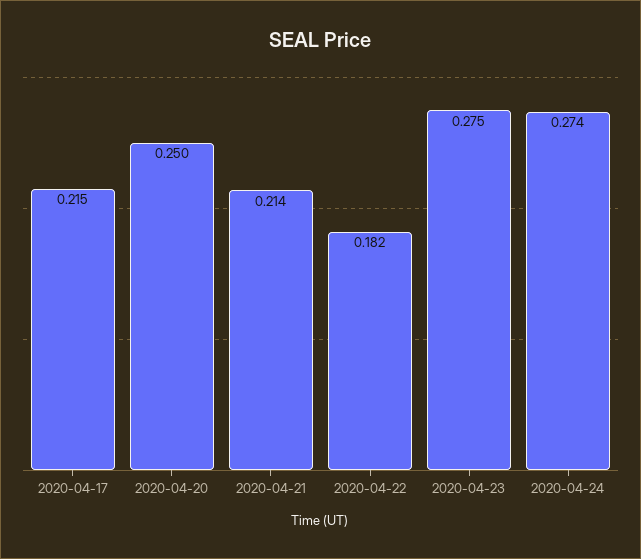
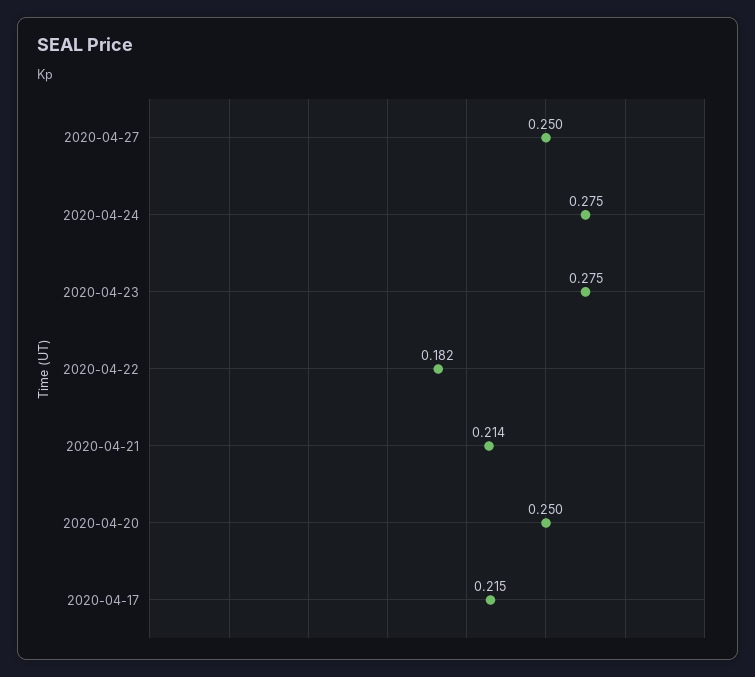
2020-04-24: 0.274 -> 0.275
2020-04-27: none -> 0.25

